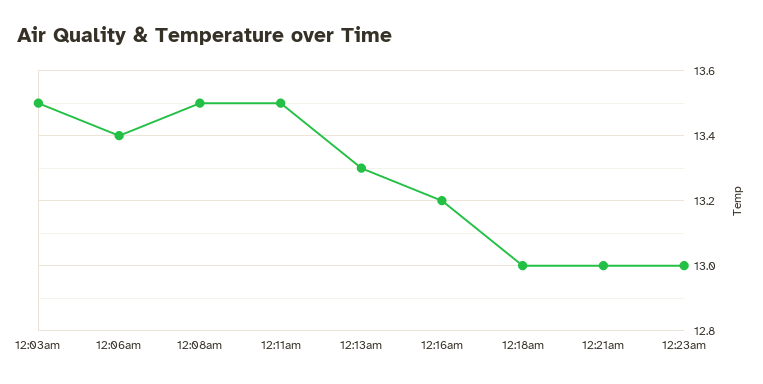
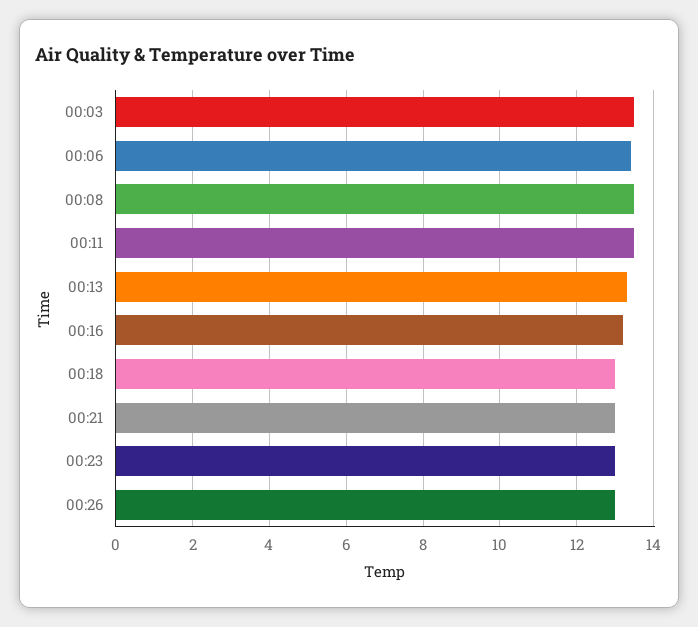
00:26: none -> 13

